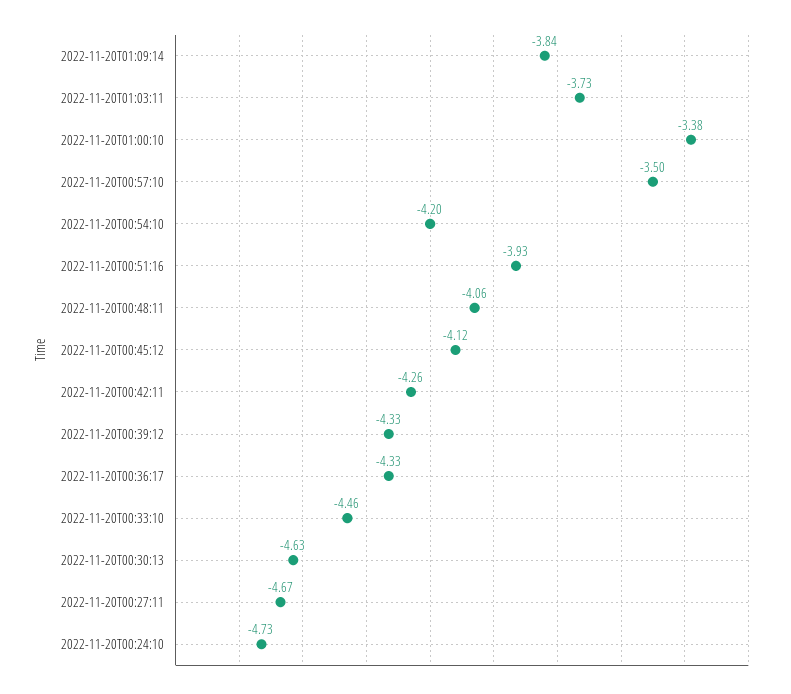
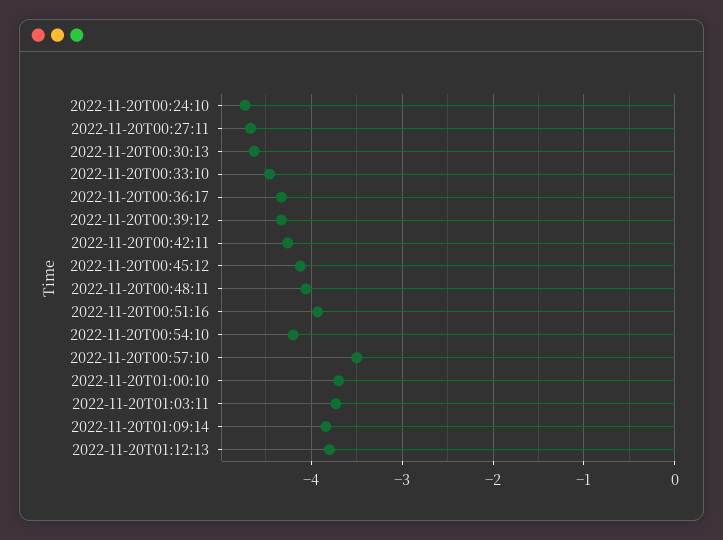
2022-11-20T01:00:10: -3.38 -> -3.7
2022-11-20T01:12:13: none -> -3.8

